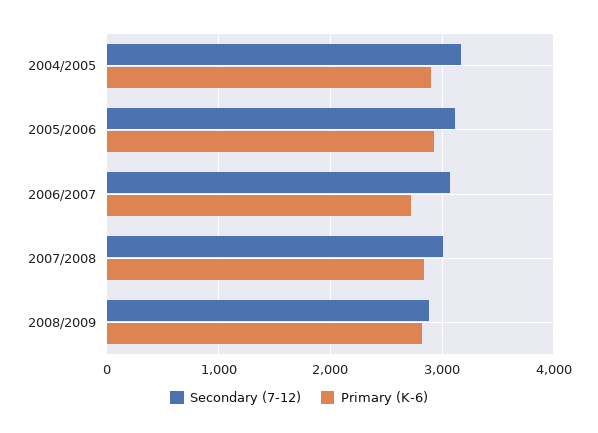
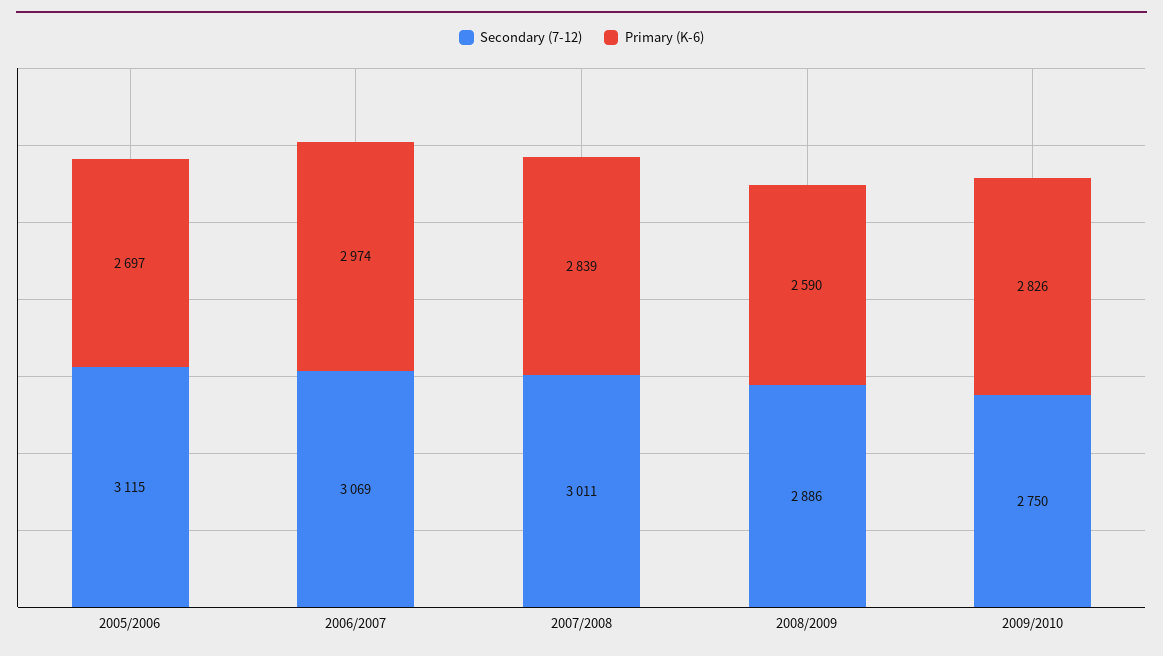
Secondary (7-12), 2004/2005: 3200 -> none
Primary (K-6), 2004/2005: 2900 -> none
Primary (K-6), 2005/2006: 2900 -> 2697
Primary (K-6), 2006/2007: 2700 -> 2974
Primary (K-6), 2008/2009: 2800 -> 2590
Secondary (7-12), 2009/2010: none -> 2750
Primary (K-6), 2009/2010: none -> 2826

